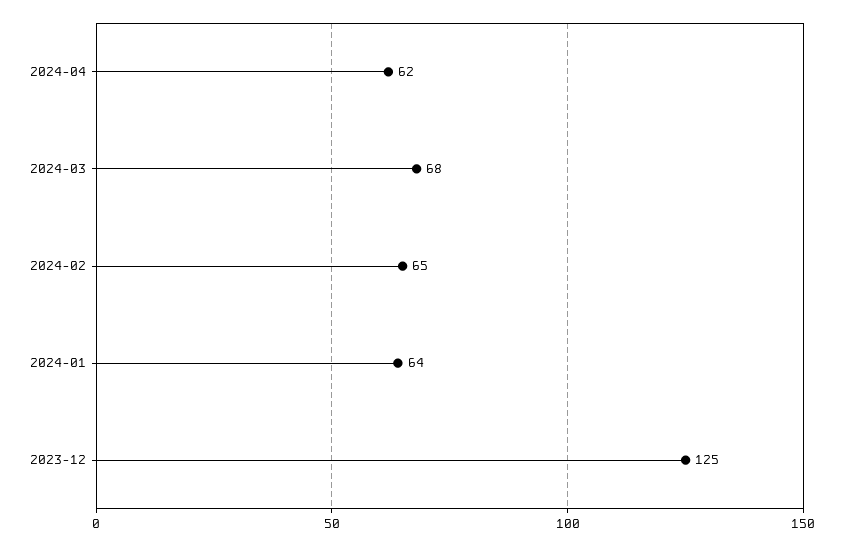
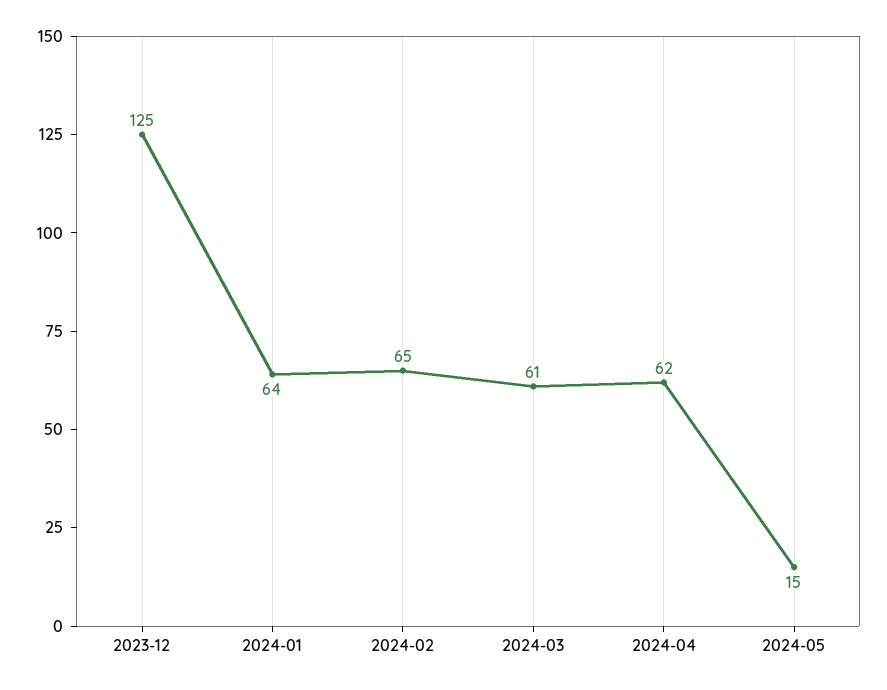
2024-03: 68 -> 61
2024-05: none -> 15

